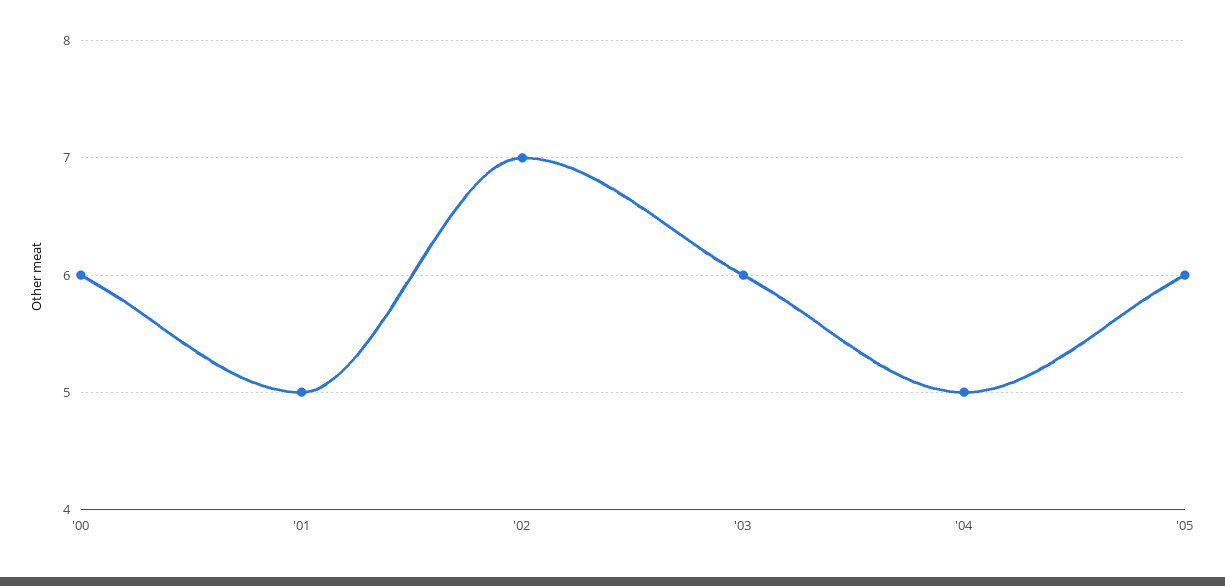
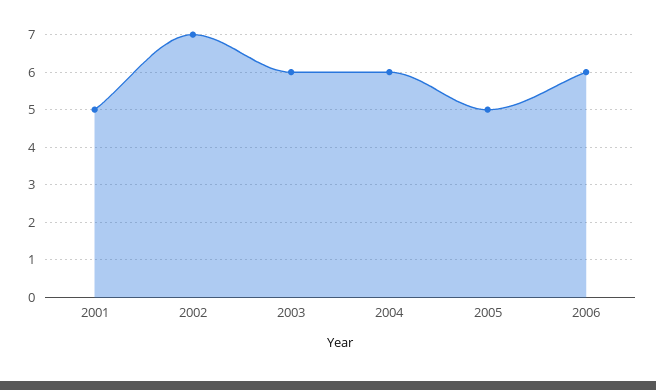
'00: 6 -> none
'04: 5 -> 6
'05: 6 -> 5
2006: none -> 6

